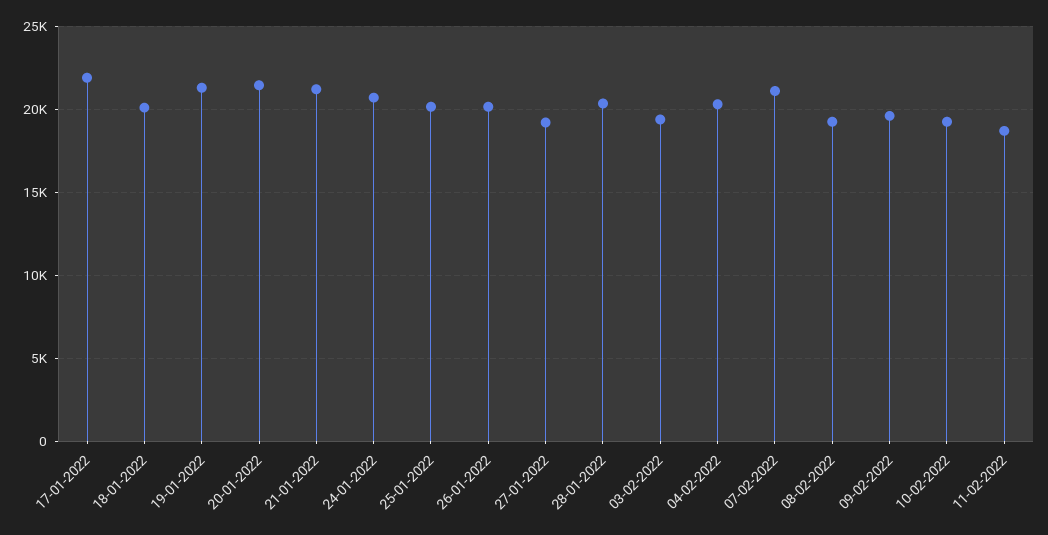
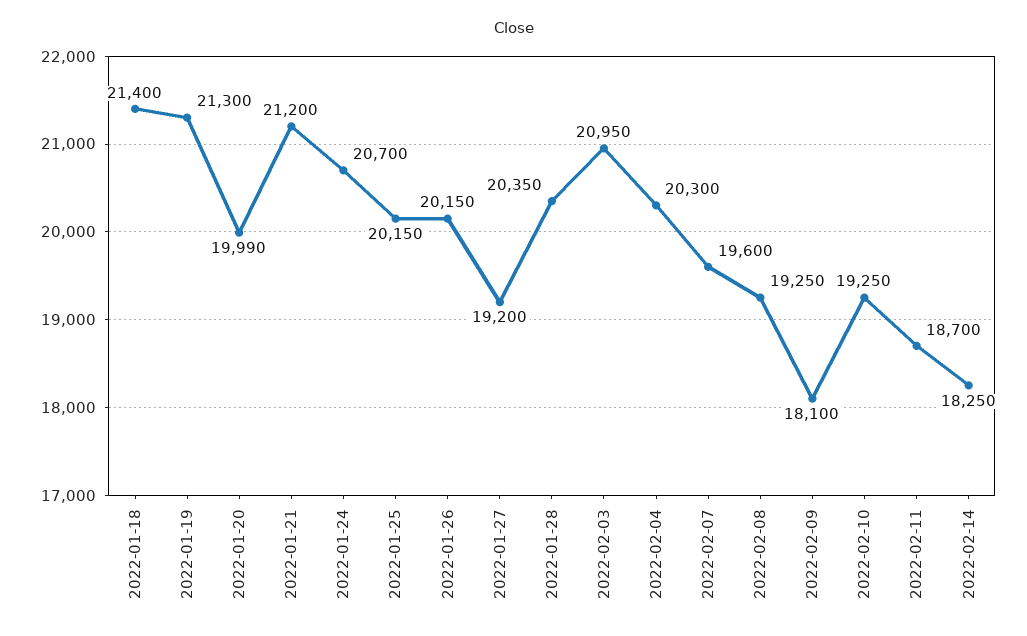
17-01-2022: 22000 -> none
18-01-2022: 20000 -> 21400
20-01-2022: 21500 -> 19990
03-02-2022: 19500 -> 20950
07-02-2022: 21000 -> 19600
09-02-2022: 19500 -> 18100
2022-02-14: none -> 18250

